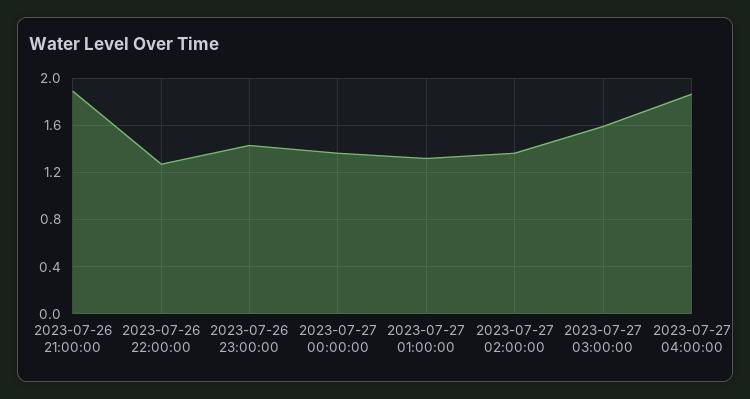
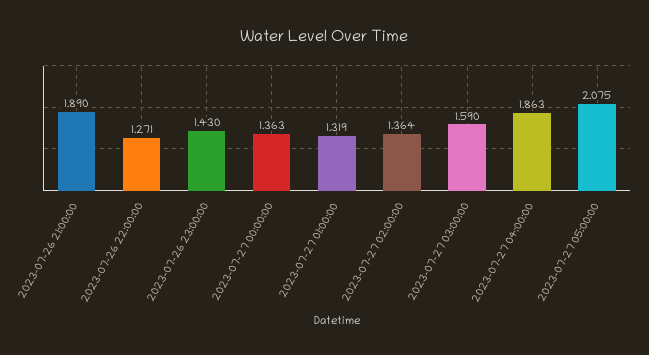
2023-07-27 05:00:00: none -> 2.075

